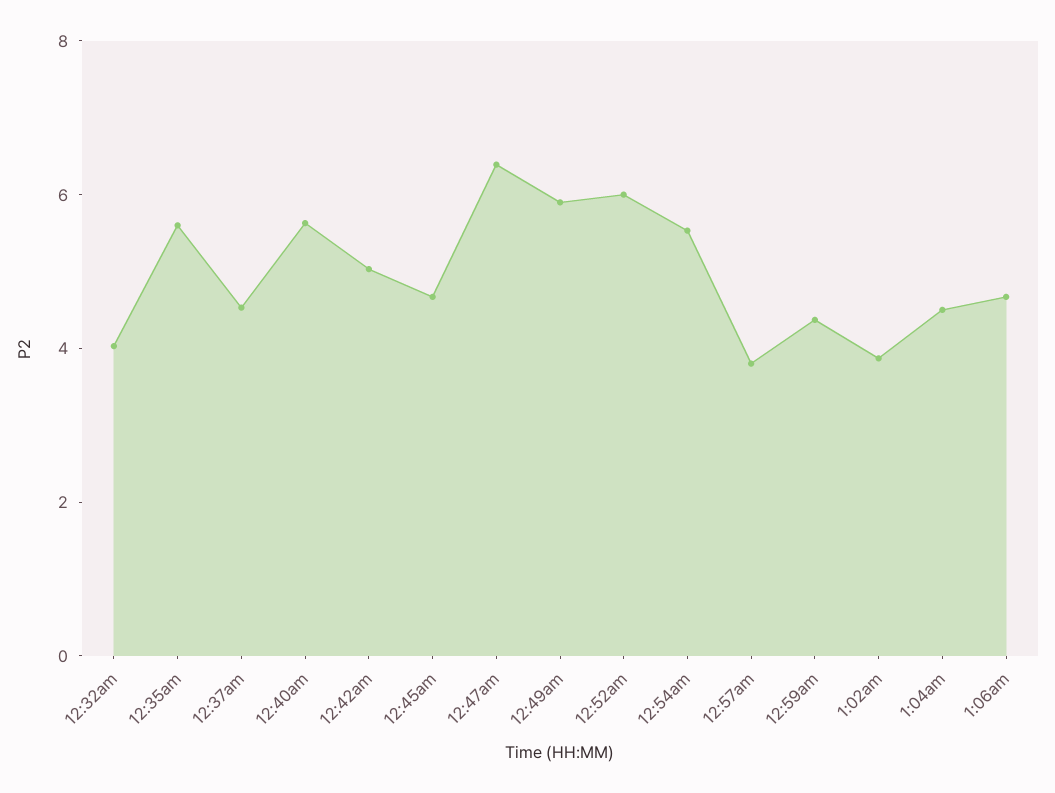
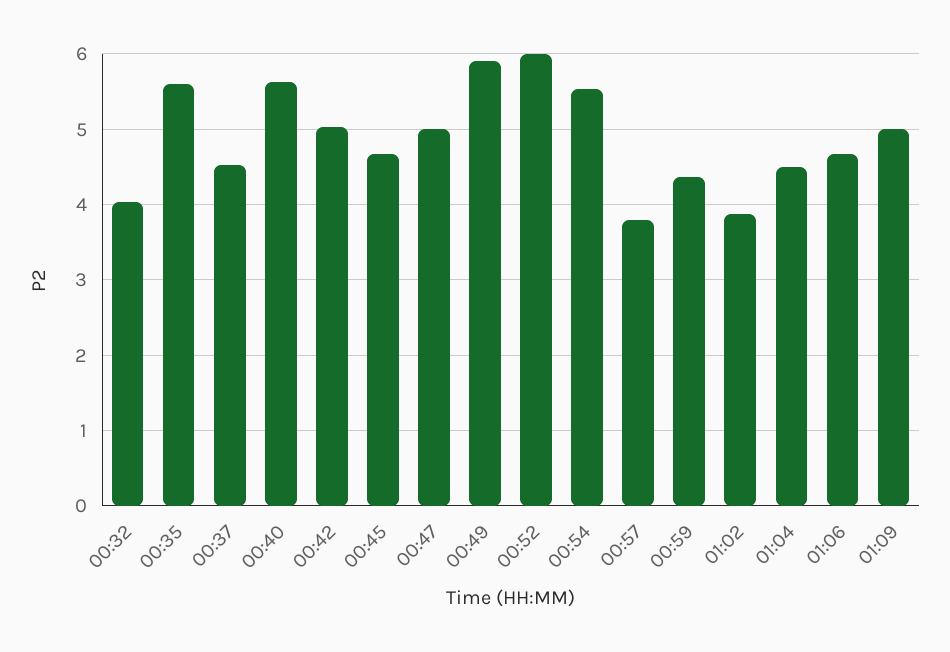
12:47am: 6.5 -> 5
01:09: none -> 5

